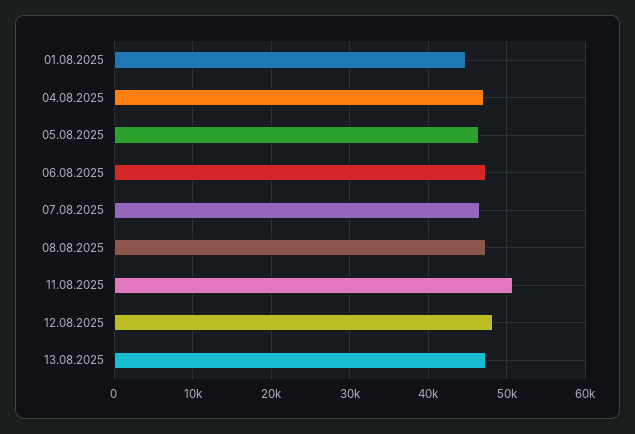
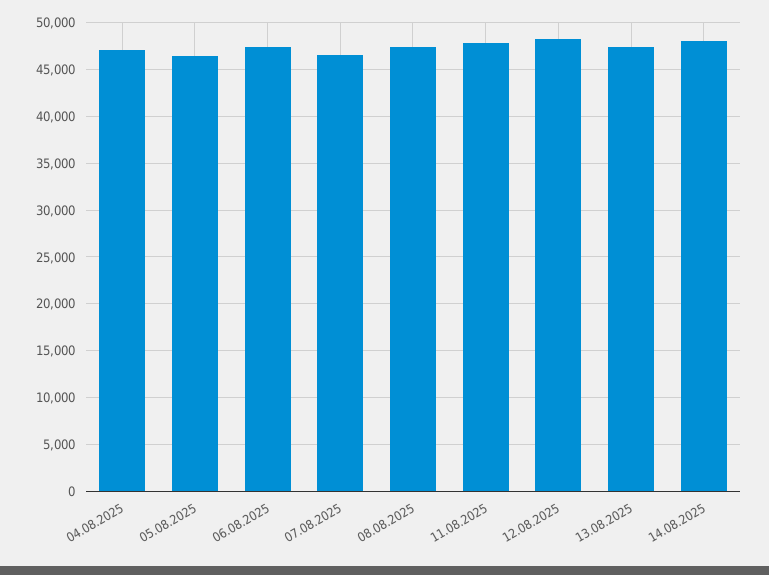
01.08.2025: 45000 -> none
11.08.2025: 51000 -> 48000
14.08.2025: none -> 48000

